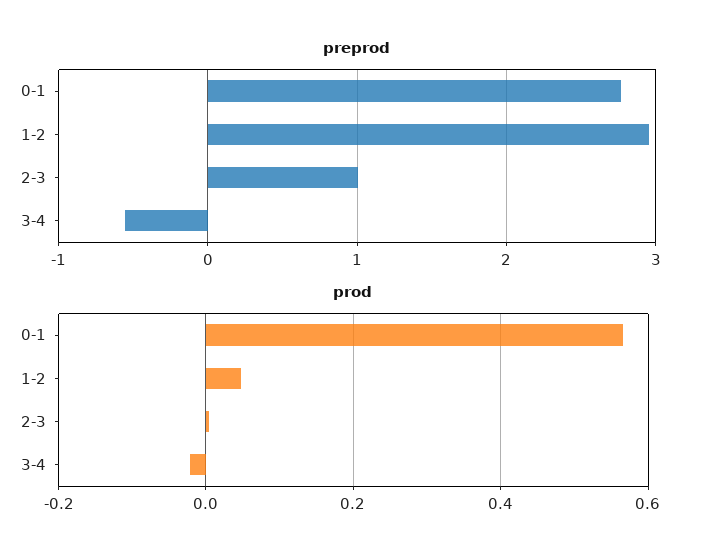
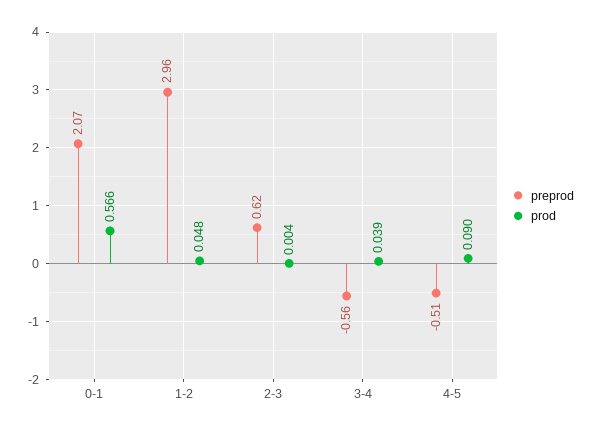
preprod, 0-1: 2.8 -> 2.07
preprod, 2-3: 1 -> 0.62
prod, 3-4: -0.02 -> 0.039
preprod, 4-5: none -> -0.51
prod, 4-5: none -> 0.09

